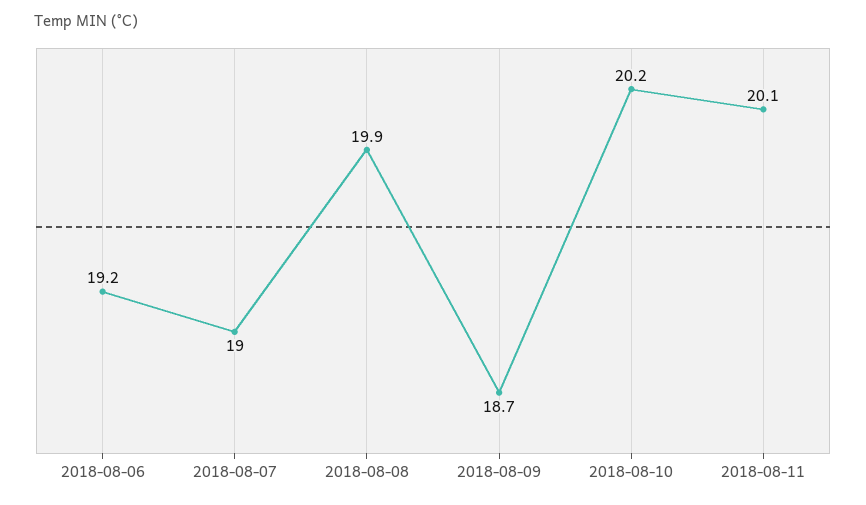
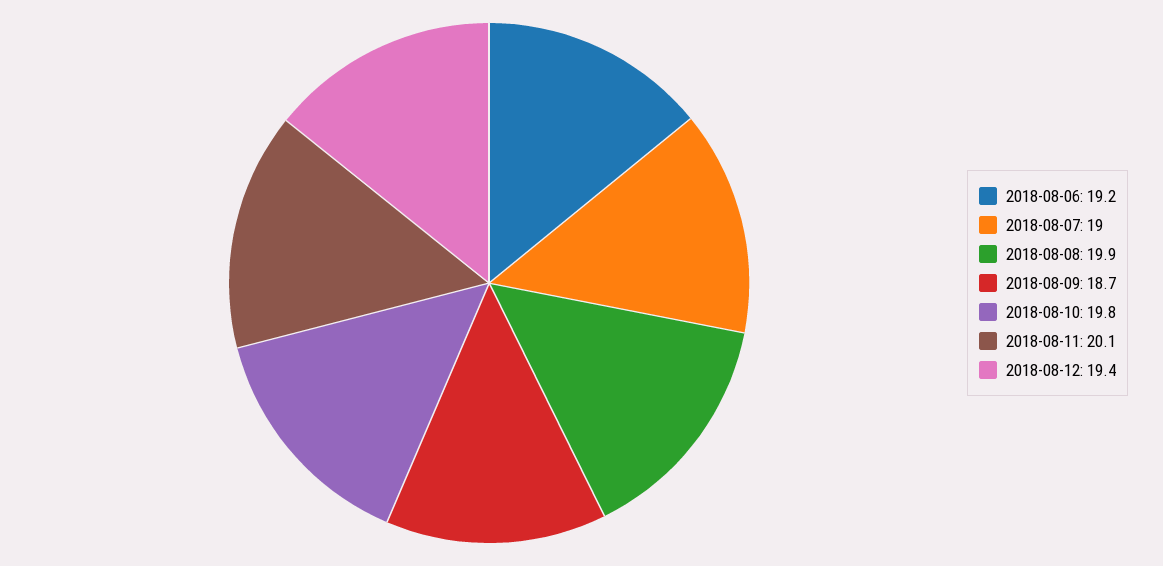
2018-08-10: 20.2 -> 19.8
2018-08-12: none -> 19.4

